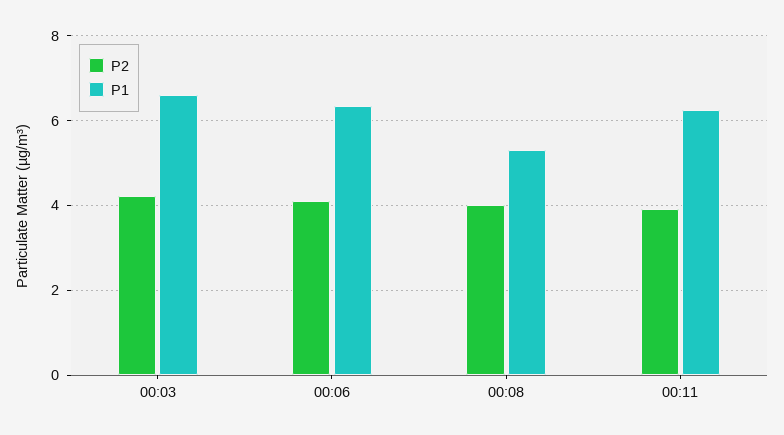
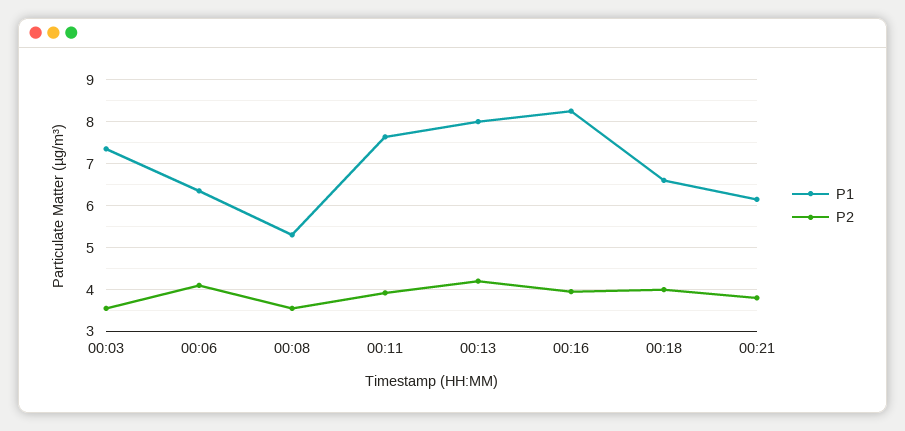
P2, 00:03: 4.2 -> 3.6
P1, 00:03: 6.6 -> 7.4
P2, 00:08: 4 -> 3.6
P1, 00:11: 6.2 -> 7.6
P1, 00:13: none -> 8
P2, 00:13: none -> 4.2
P1, 00:16: none -> 8.2
P2, 00:16: none -> 4
P1, 00:18: none -> 6.6
P2, 00:18: none -> 4
P1, 00:21: none -> 6.2
P2, 00:21: none -> 3.8

